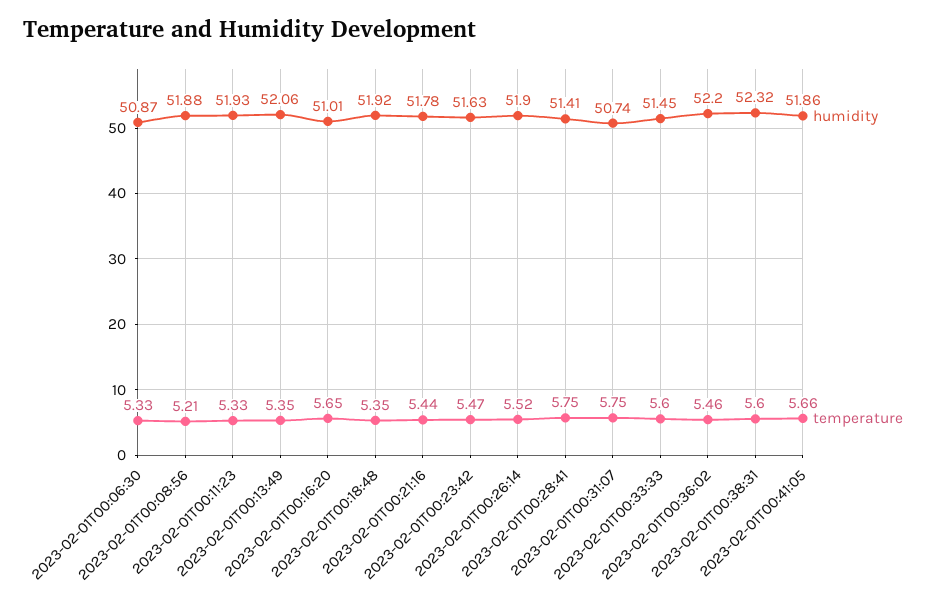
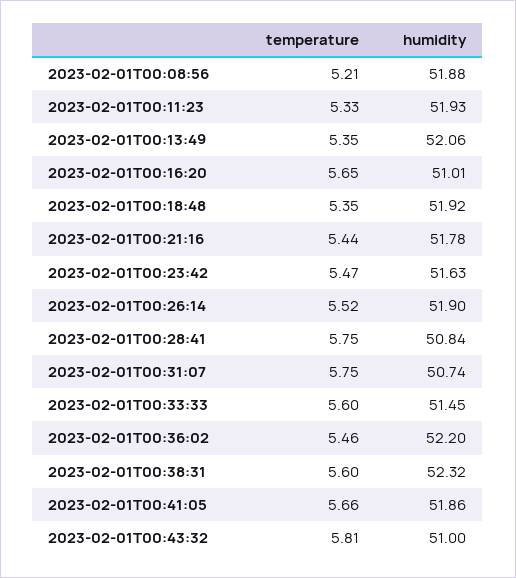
humidity, 2023-02-01T00:06:30: 50.87 -> none
temperature, 2023-02-01T00:06:30: 5.33 -> none
humidity, 2023-02-01T00:28:41: 51.41 -> 50.84
temperature, 2023-02-01T00:43:32: none -> 5.81
humidity, 2023-02-01T00:43:32: none -> 51

